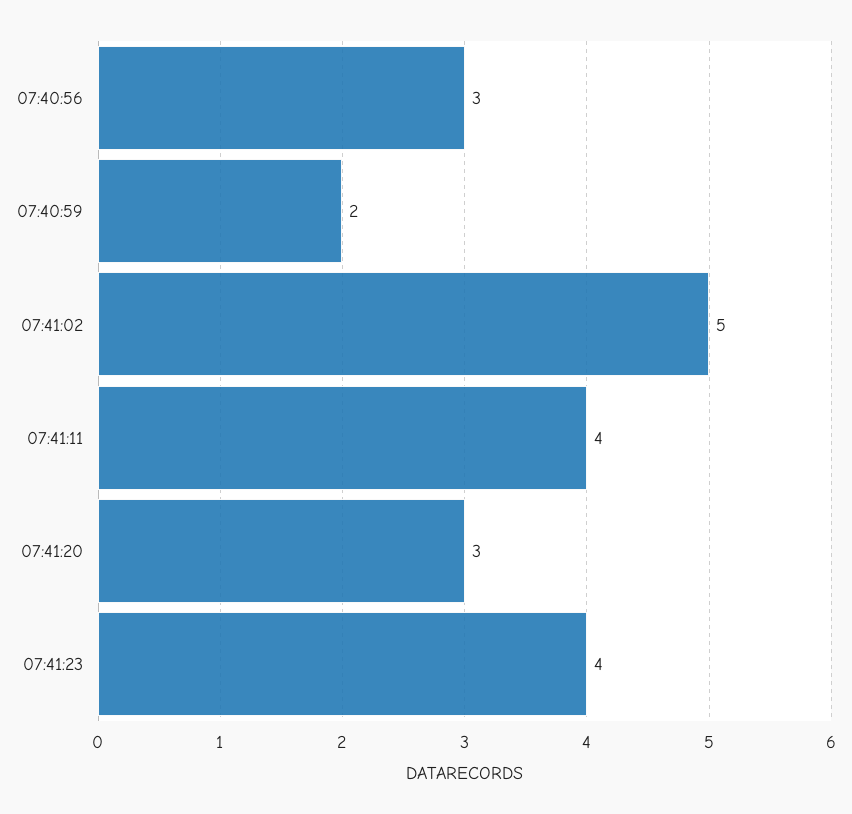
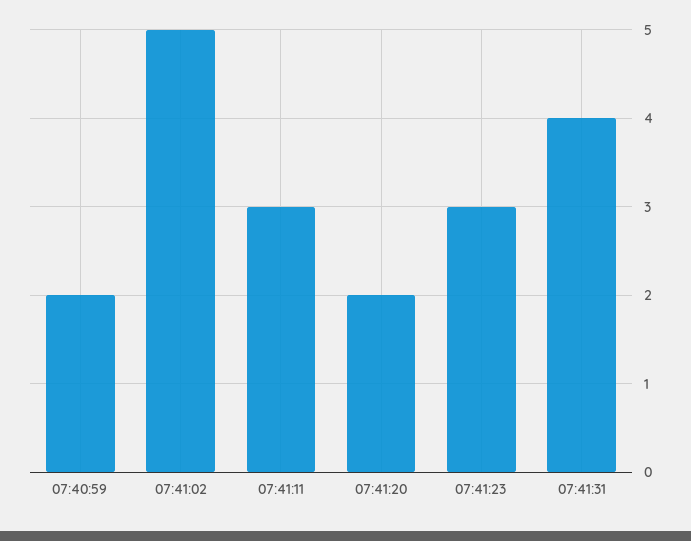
07:40:56: 3 -> none
07:41:11: 4 -> 3
07:41:20: 3 -> 2
07:41:23: 4 -> 3
07:41:31: none -> 4

